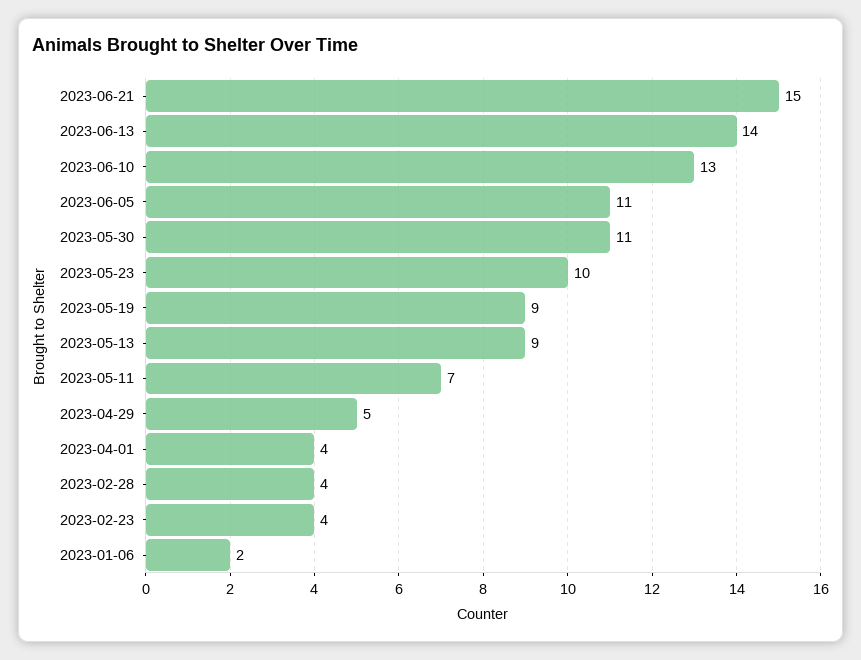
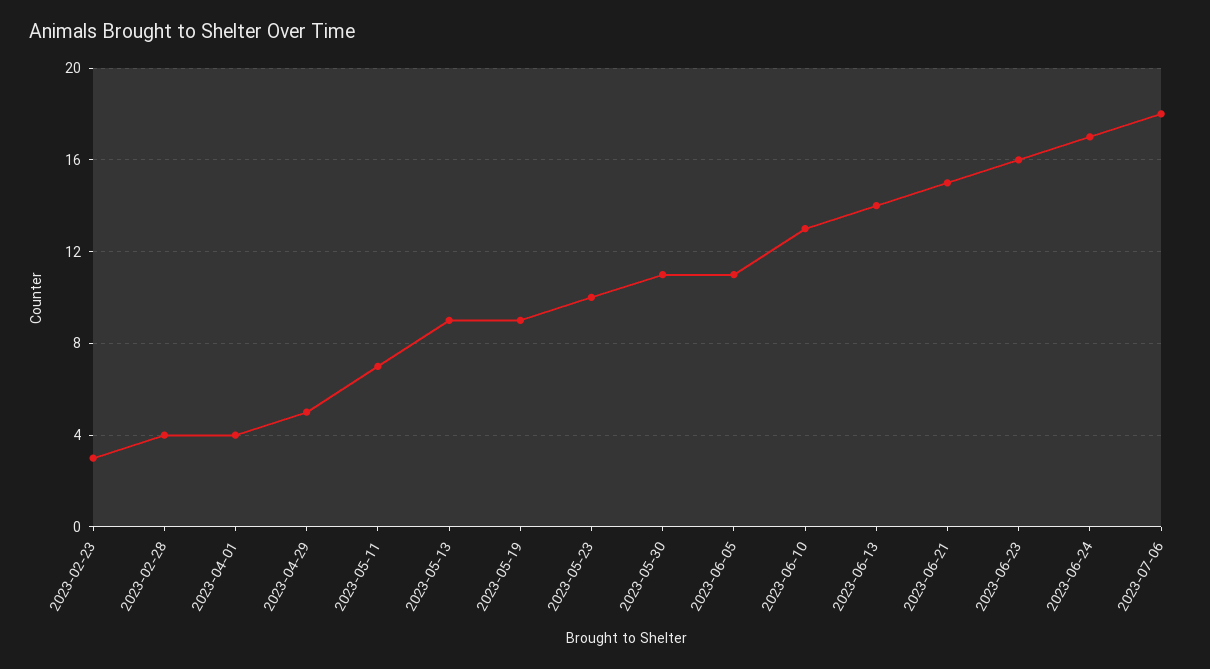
2023-02-23: 4 -> 3
2023-01-06: 2 -> none
2023-06-23: none -> 16
2023-06-24: none -> 17
2023-07-06: none -> 18

